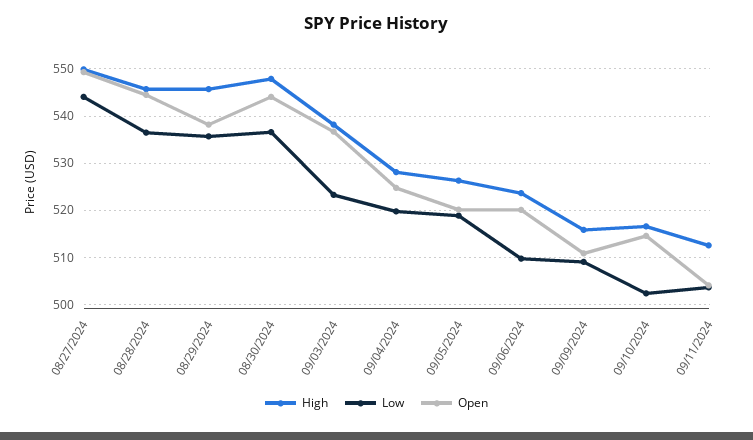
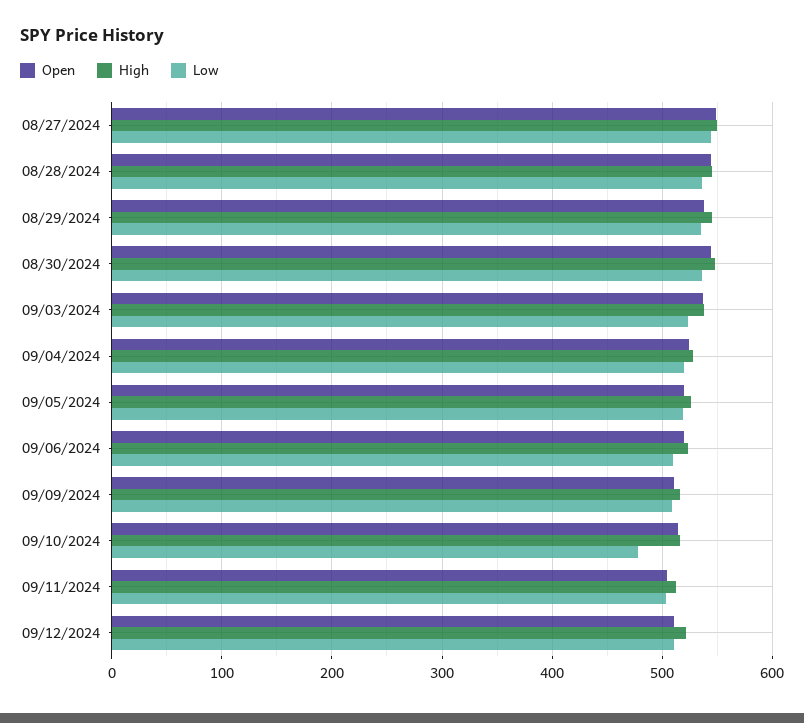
Low, 09/10/2024: 502 -> 480
Open, 09/12/2024: none -> 510
High, 09/12/2024: none -> 520
Low, 09/12/2024: none -> 510

